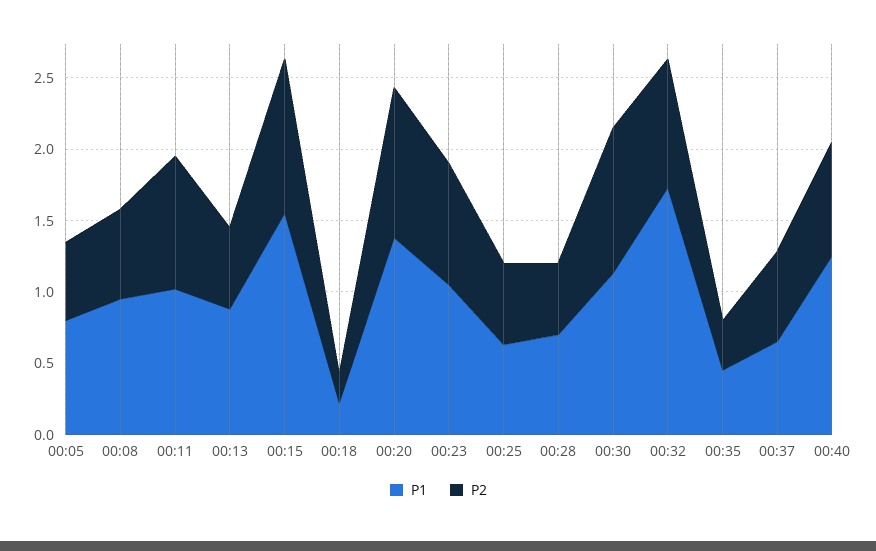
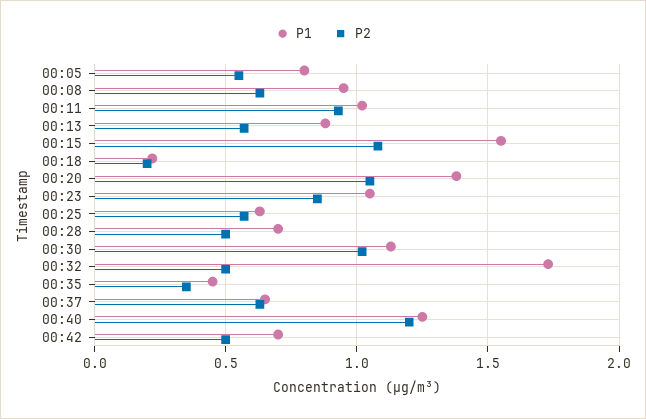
P2, 00:32: 0.9 -> 0.5
P2, 00:40: 0.8 -> 1.2
P1, 00:42: none -> 0.7
P2, 00:42: none -> 0.5

